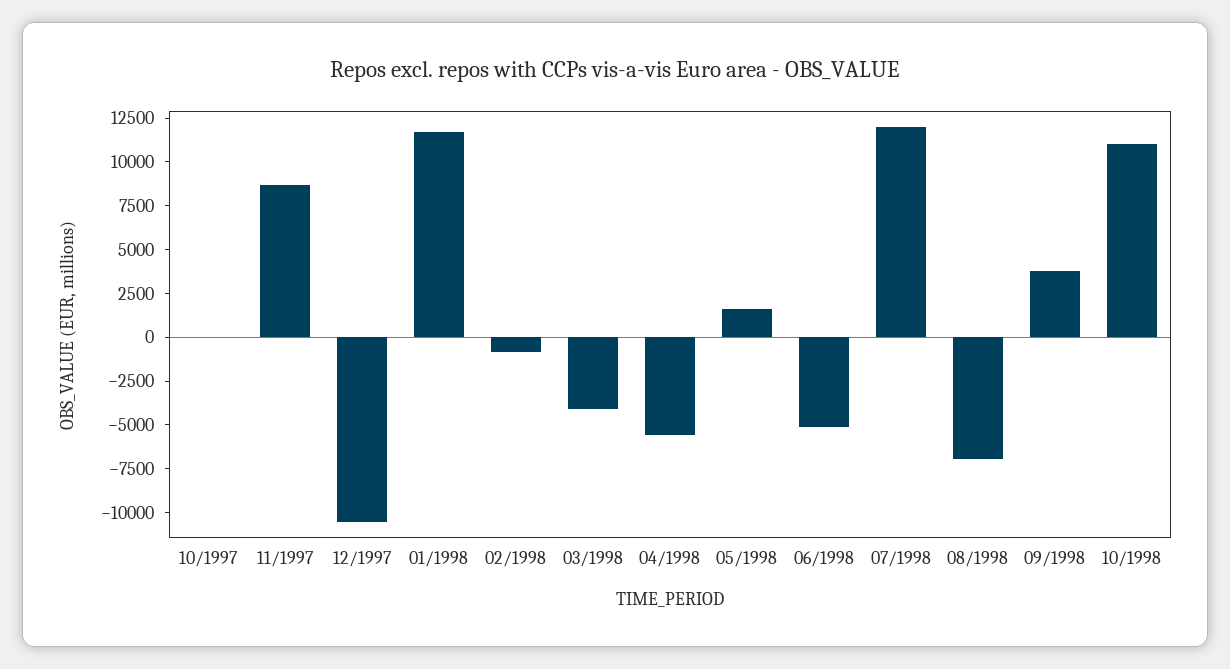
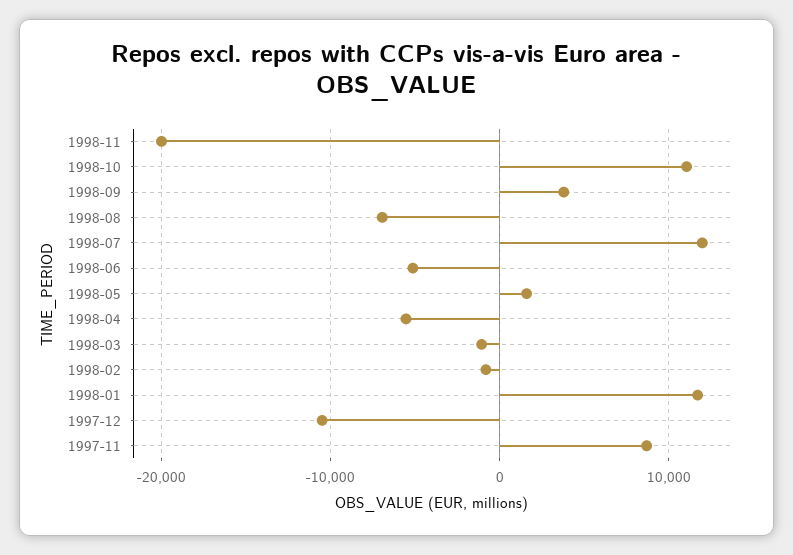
10/1997: 0 -> none
03/1998: -4000 -> -1000
1998-11: none -> -20000

